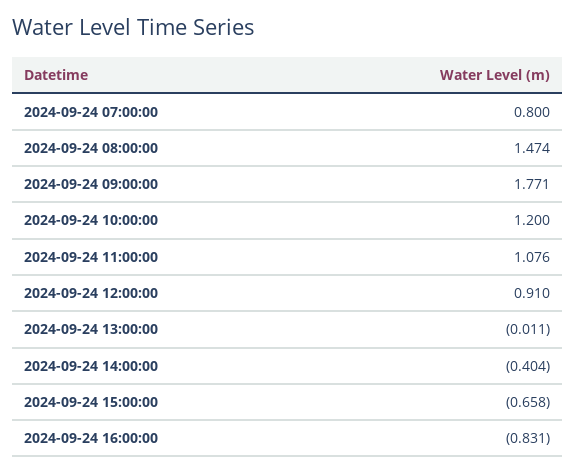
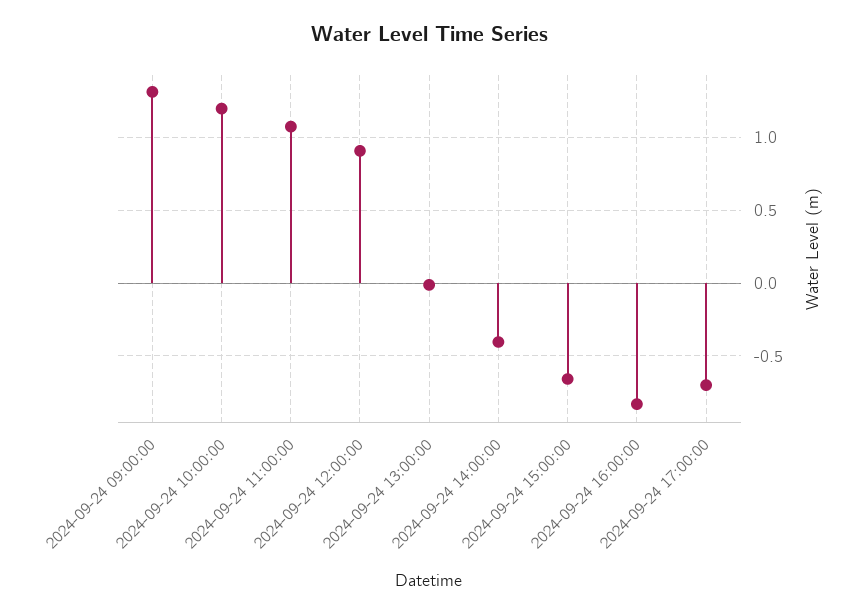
2024-09-24 07:00:00: 0.8 -> none
2024-09-24 08:00:00: 1.474 -> none
2024-09-24 09:00:00: 1.771 -> 1.3
2024-09-24 17:00:00: none -> -0.7

